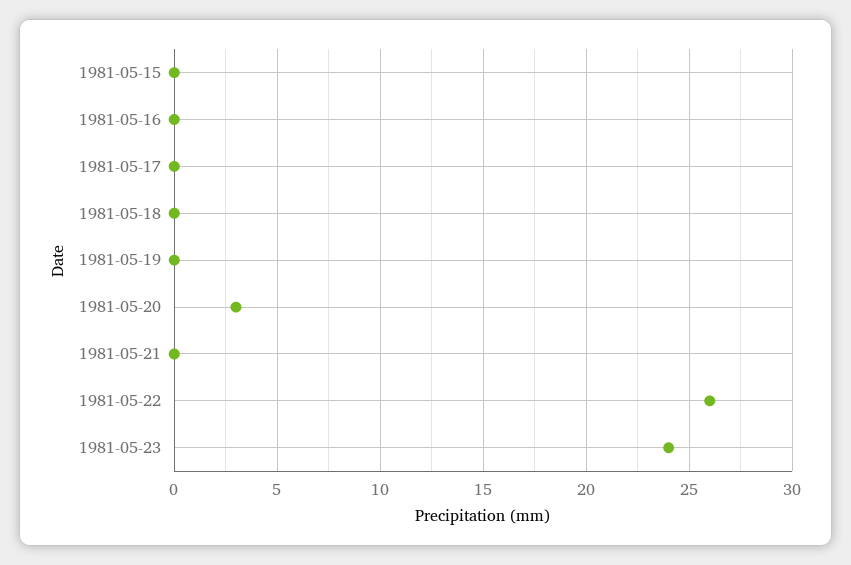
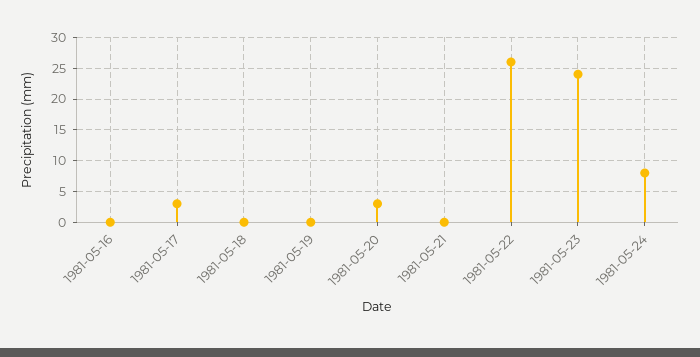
1981-05-15: 0 -> none
1981-05-17: 0 -> 3
1981-05-24: none -> 8

